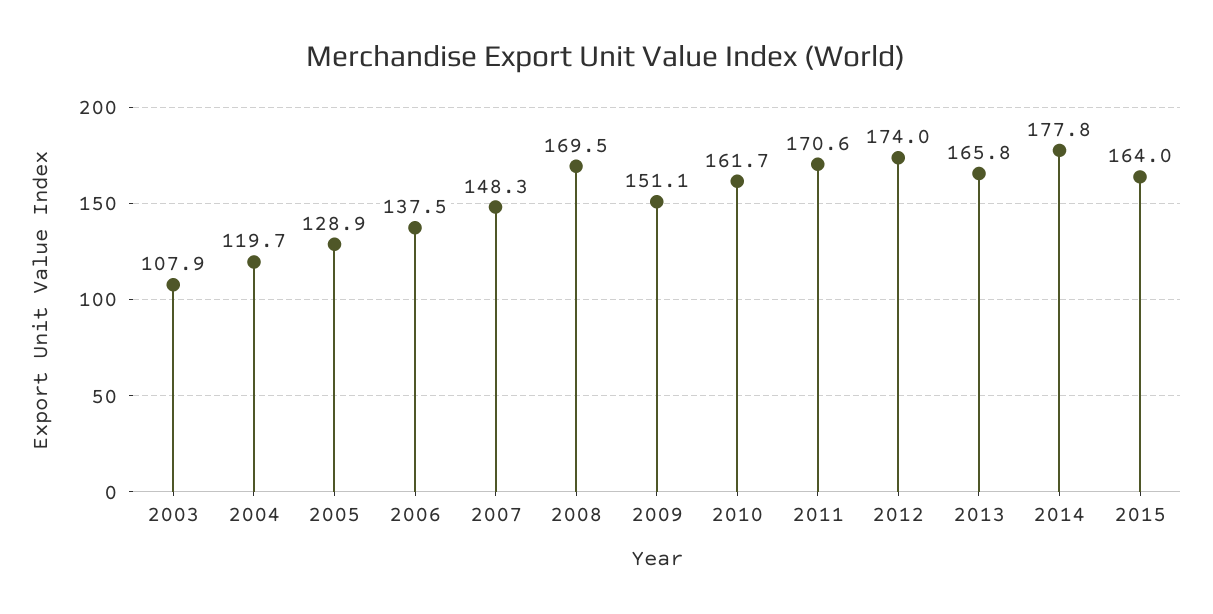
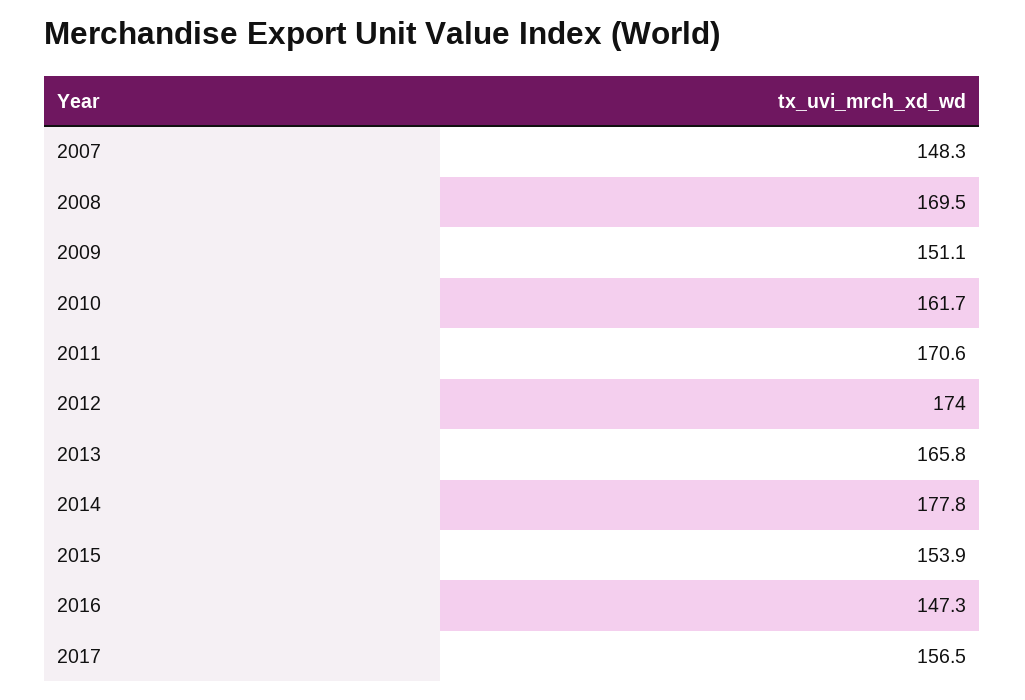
2003: 107.9 -> none
2004: 119.7 -> none
2005: 128.9 -> none
2006: 137.5 -> none
2015: 164 -> 153.9
2016: none -> 147.3
2017: none -> 156.5

